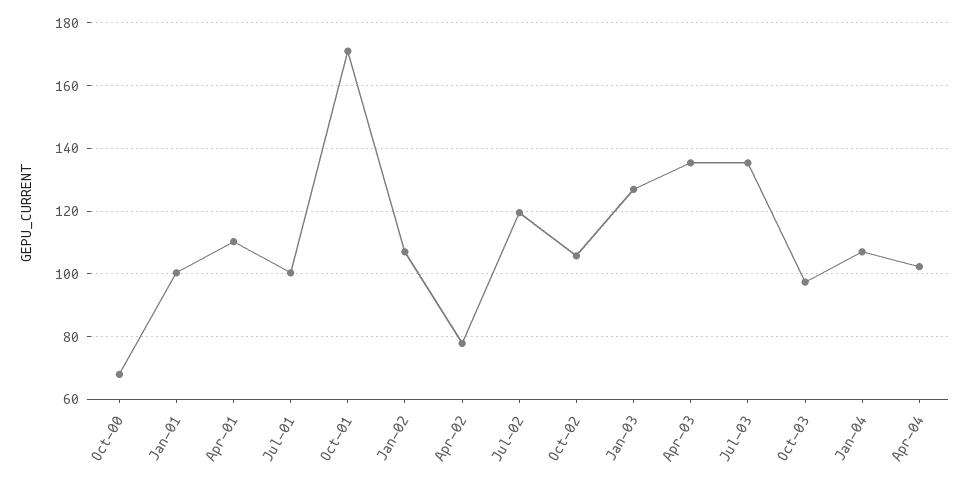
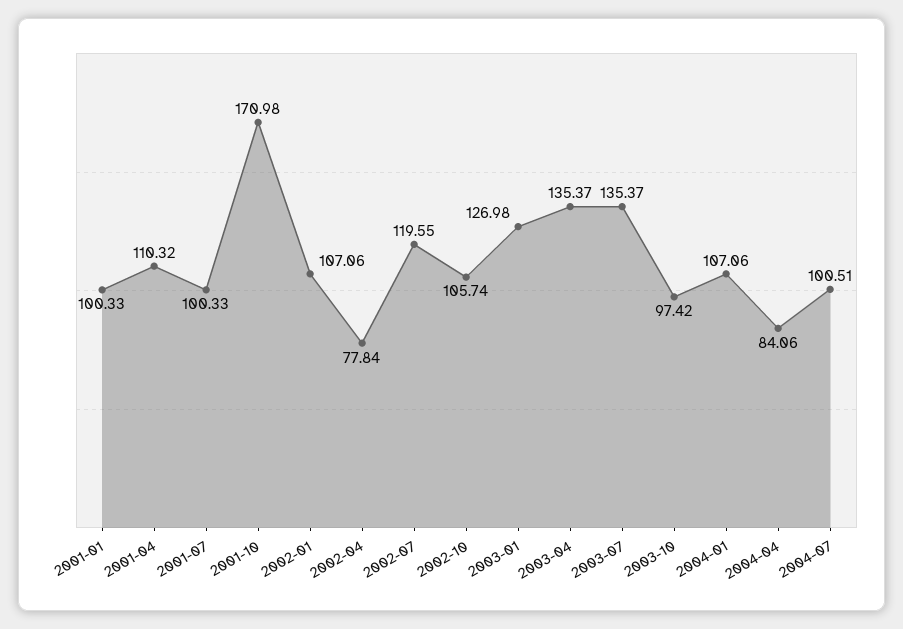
Oct-00: 68 -> none
Apr-04: 102 -> 84.06
2004-07: none -> 100.51

